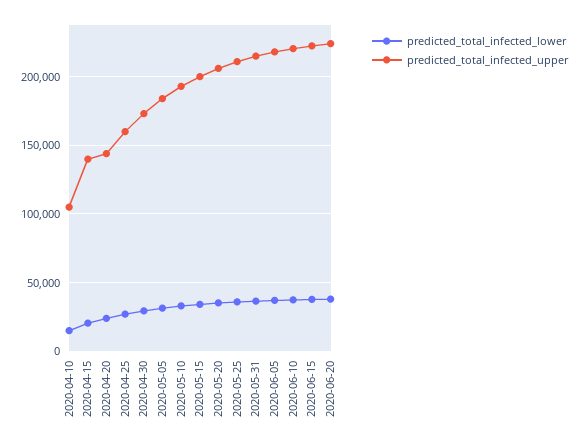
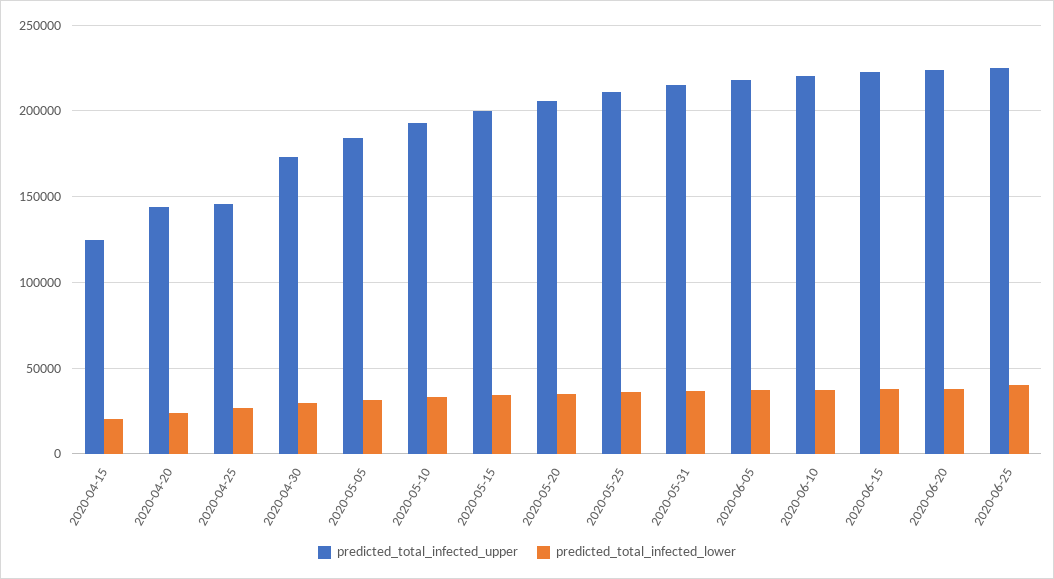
predicted_total_infected_lower, 2020-04-10: 15000 -> none
predicted_total_infected_upper, 2020-04-10: 105000 -> none
predicted_total_infected_upper, 2020-04-15: 140000 -> 125000
predicted_total_infected_upper, 2020-04-25: 160000 -> 145000
predicted_total_infected_upper, 2020-06-25: none -> 225000
predicted_total_infected_lower, 2020-06-25: none -> 40000

